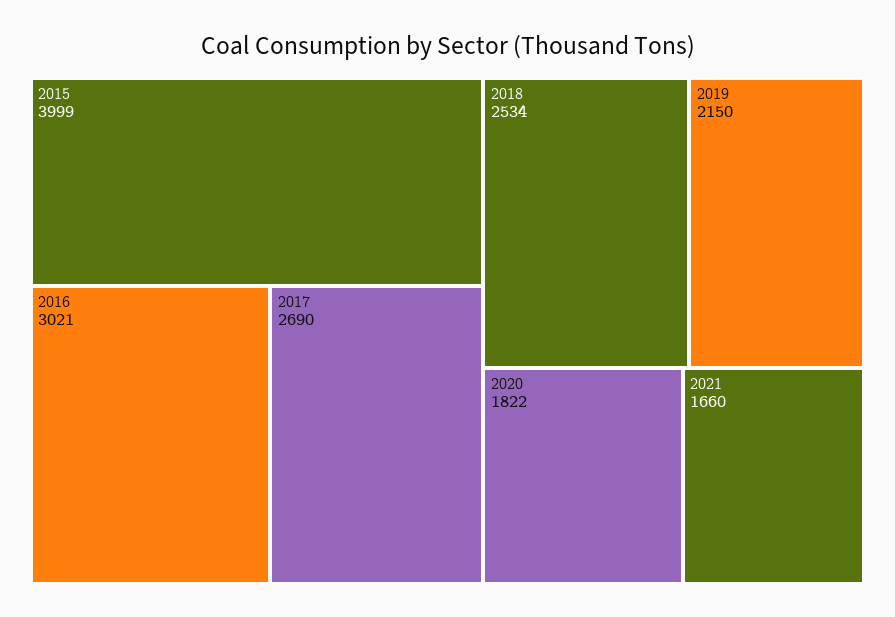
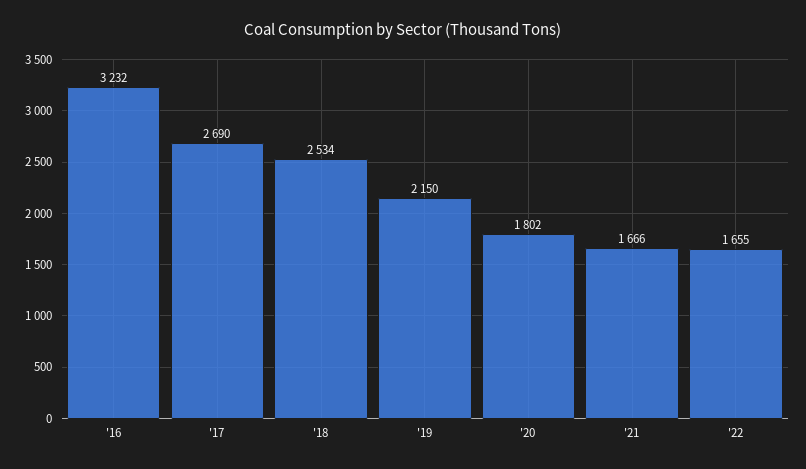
2015: 3999 -> none
2016: 3021 -> 3232
2020: 1822 -> 1802
2021: 1660 -> 1666
'22: none -> 1655

